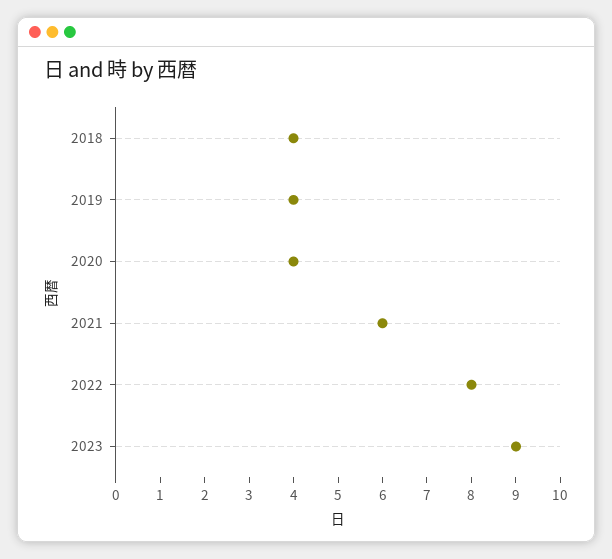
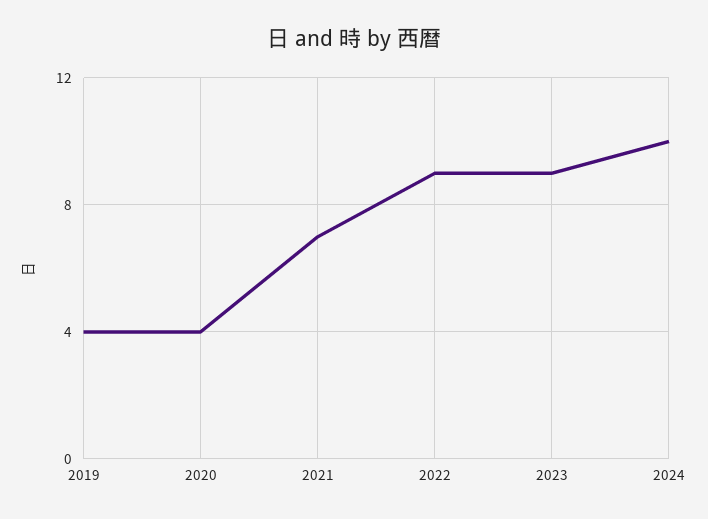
2018: 4 -> none
2021: 6 -> 7
2022: 8 -> 9
2024: none -> 10

